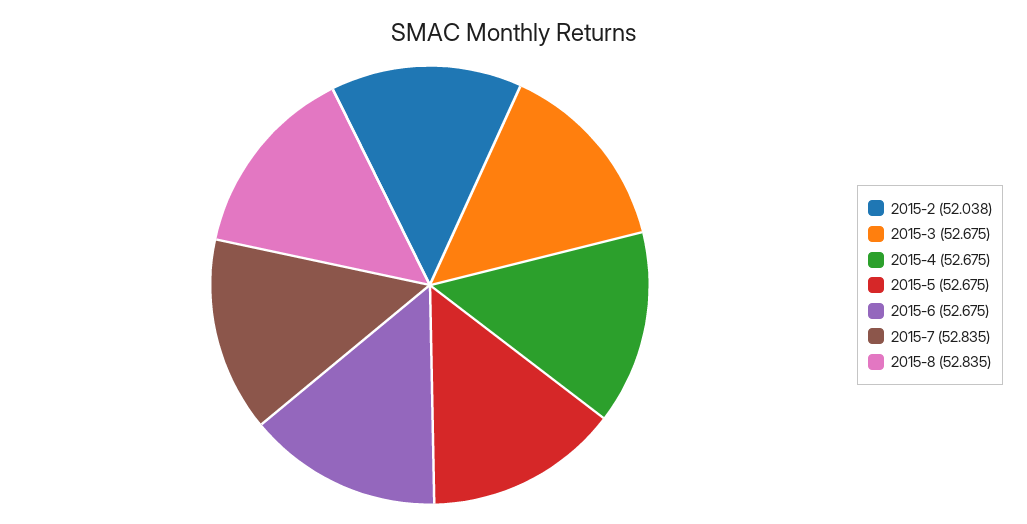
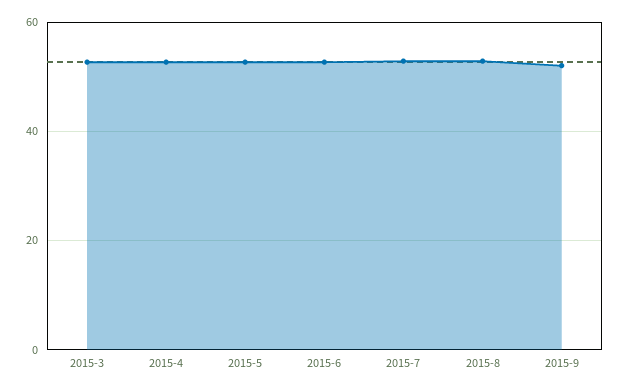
2015-2: 52.038 -> none
2015-9: none -> 52

